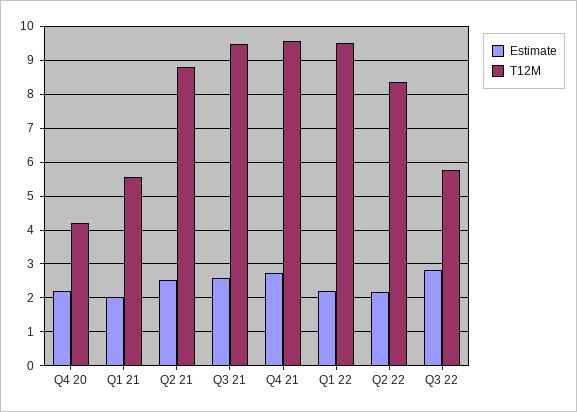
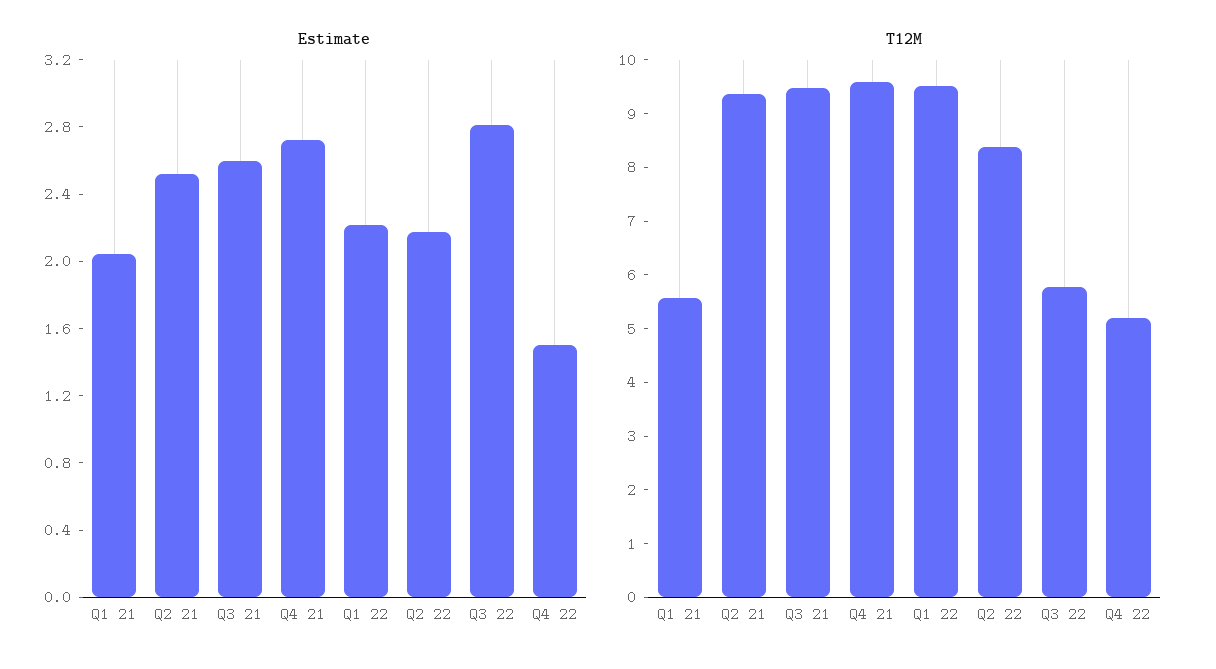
Estimate, Q4 20: 2.2 -> none
T12M, Q4 20: 4.2 -> none
T12M, Q2 21: 8.8 -> 9.4
Estimate, Q4 22: none -> 1.5
T12M, Q4 22: none -> 5.2

